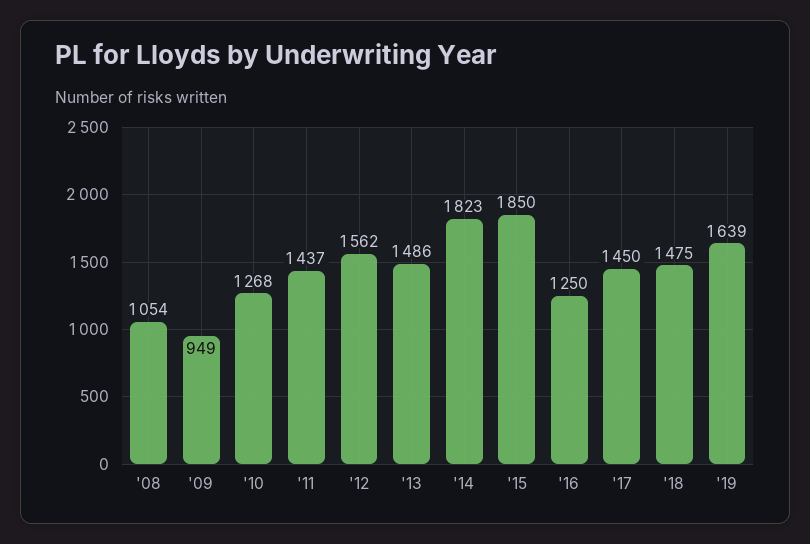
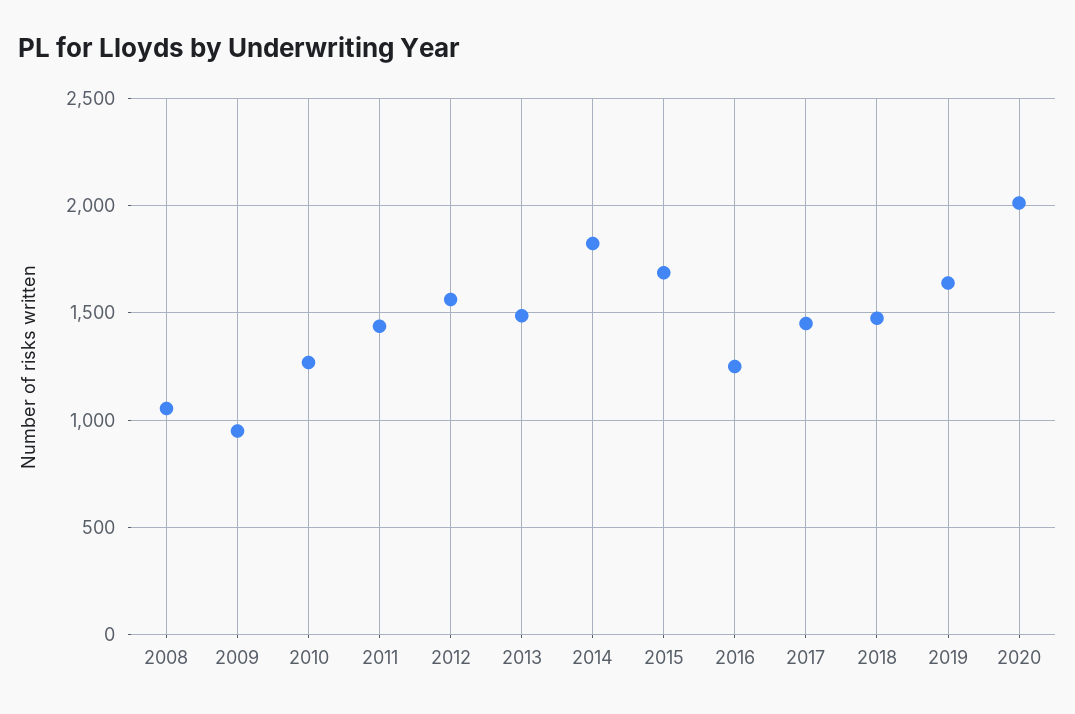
'15: 1850 -> 1700
2020: none -> 2000

